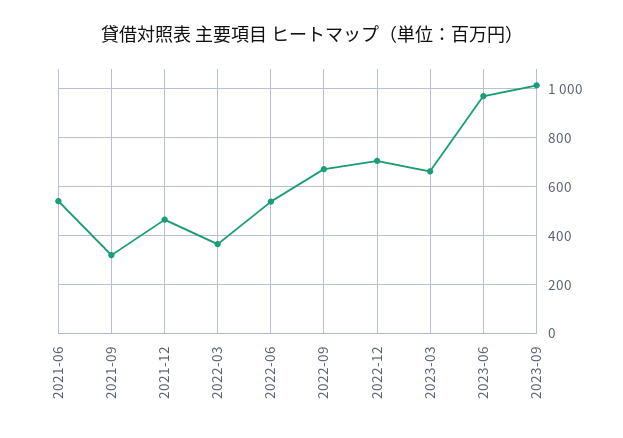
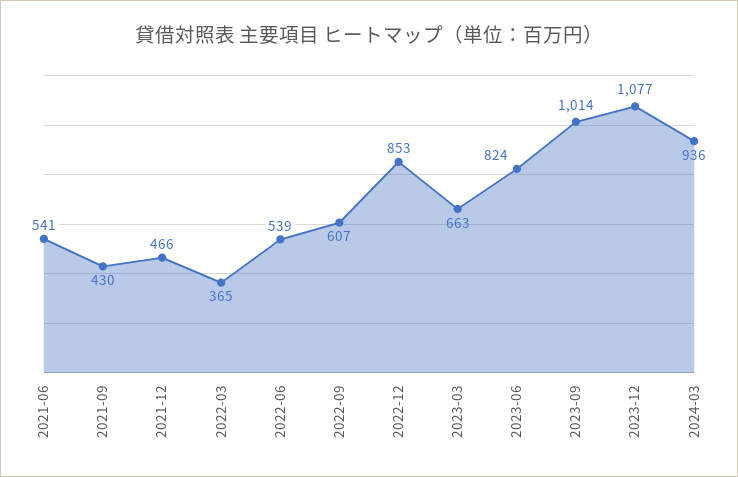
2021-09: 325 -> 430
2022-09: 675 -> 607
2022-12: 700 -> 853
2023-06: 975 -> 824
2023-12: none -> 1077
2024-03: none -> 936

